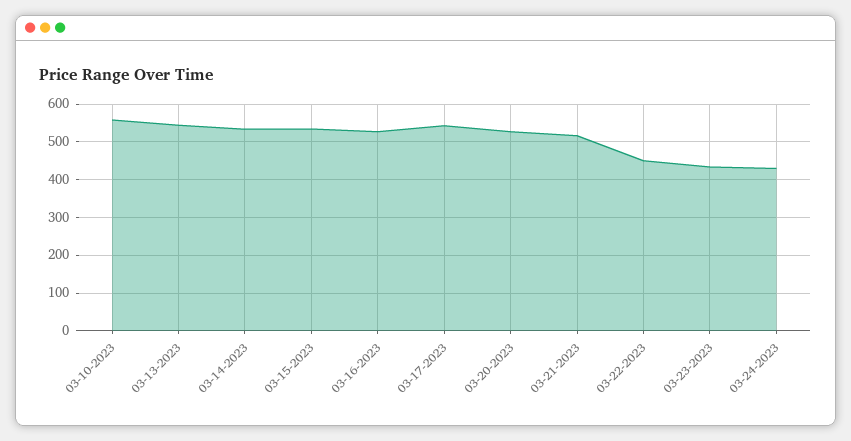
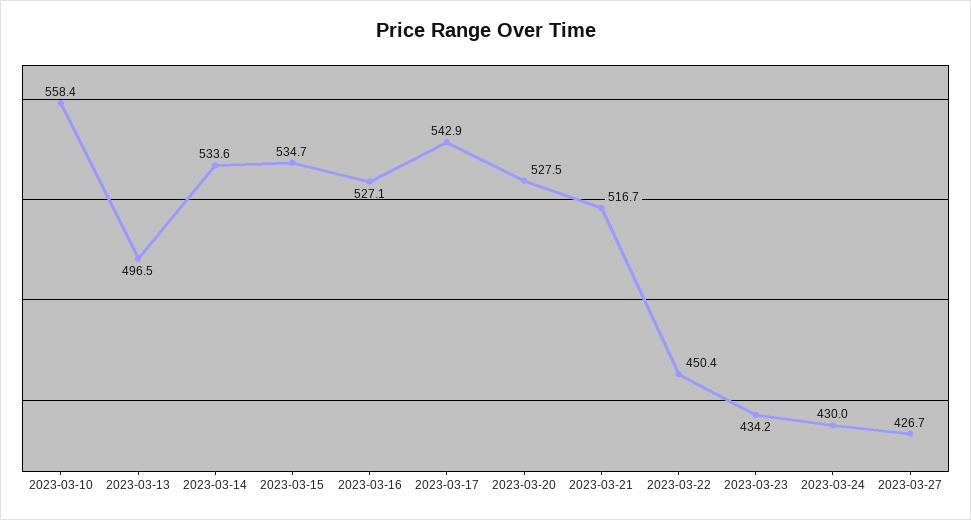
03-13-2023: 540 -> 496.5
2023-03-27: none -> 426.7

